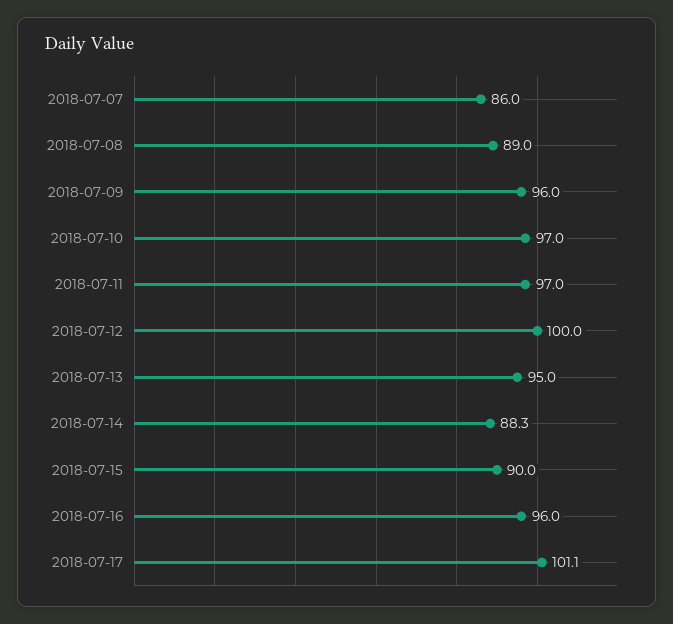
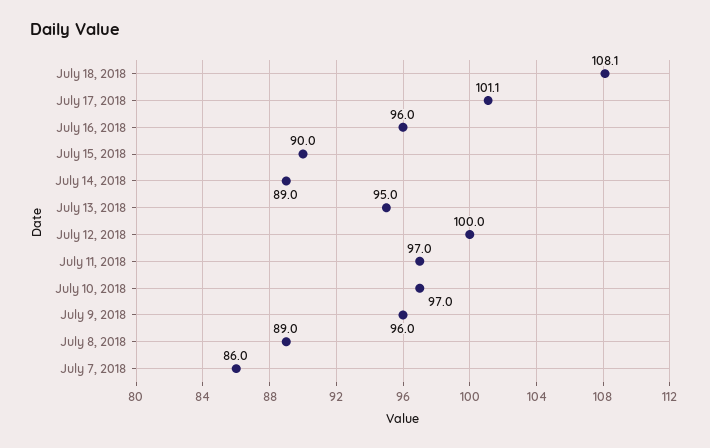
2018-07-14: 88.3 -> 89
July 18, 2018: none -> 108.1

